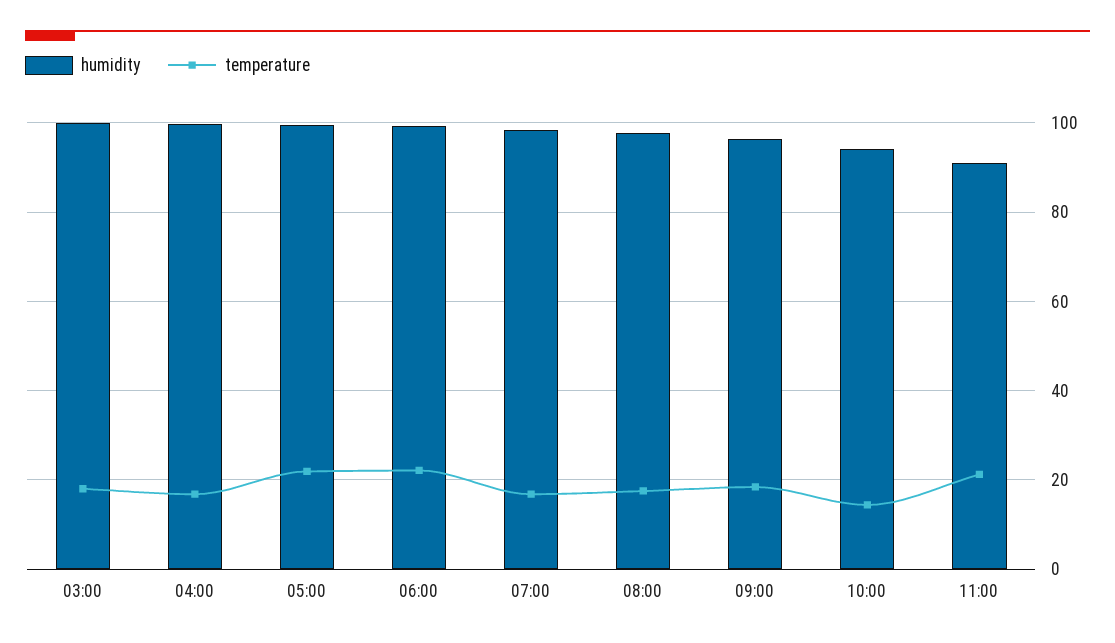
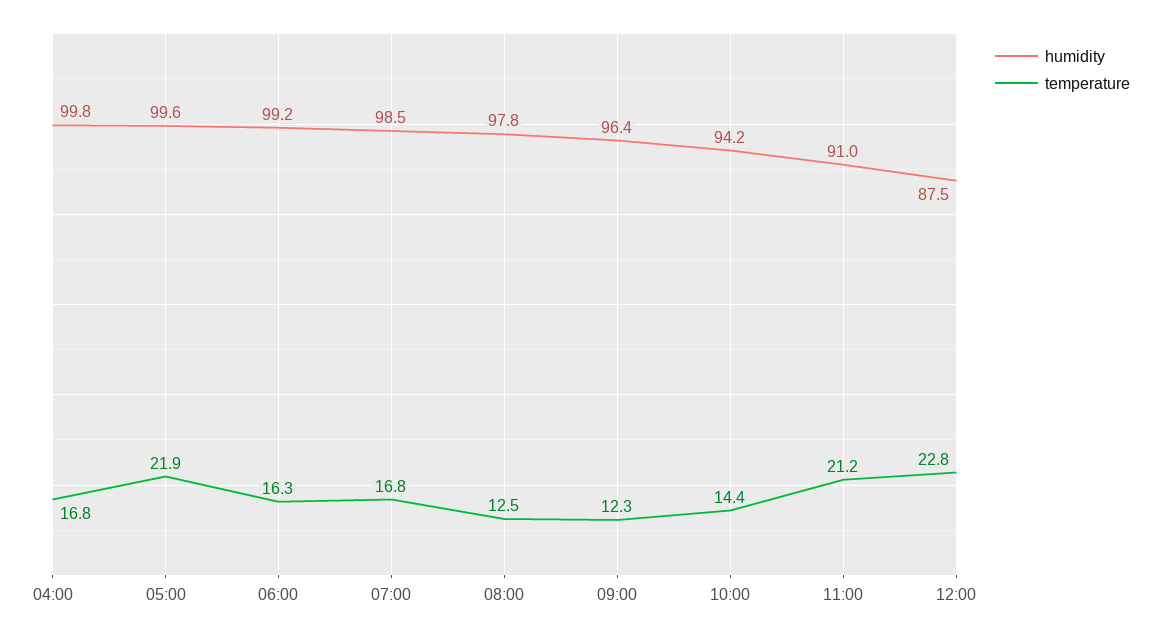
humidity, 03:00: 100 -> none
temperature, 03:00: 18 -> none
temperature, 06:00: 22 -> 16.3
temperature, 08:00: 18 -> 12.5
temperature, 09:00: 18 -> 12.3
humidity, 12:00: none -> 87.5
temperature, 12:00: none -> 22.8

